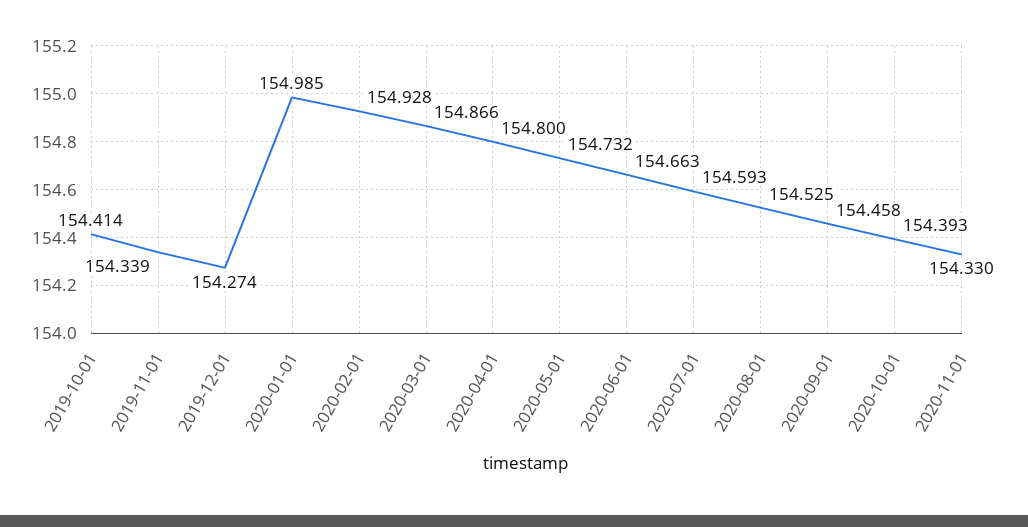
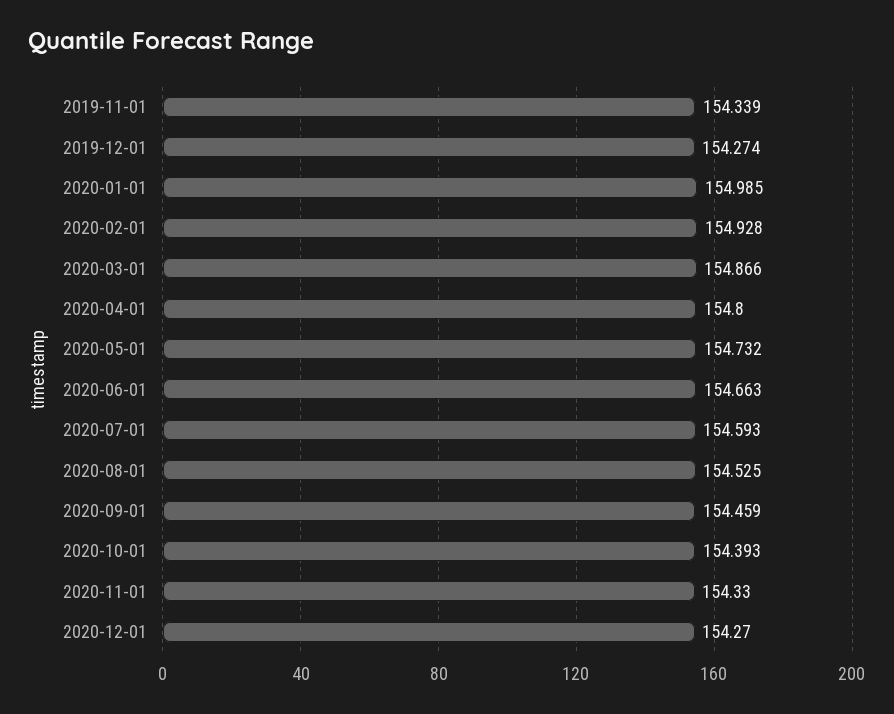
2019-10-01: 154.414 -> none
2020-09-01: 154.458 -> 154.459
2020-12-01: none -> 154.27

